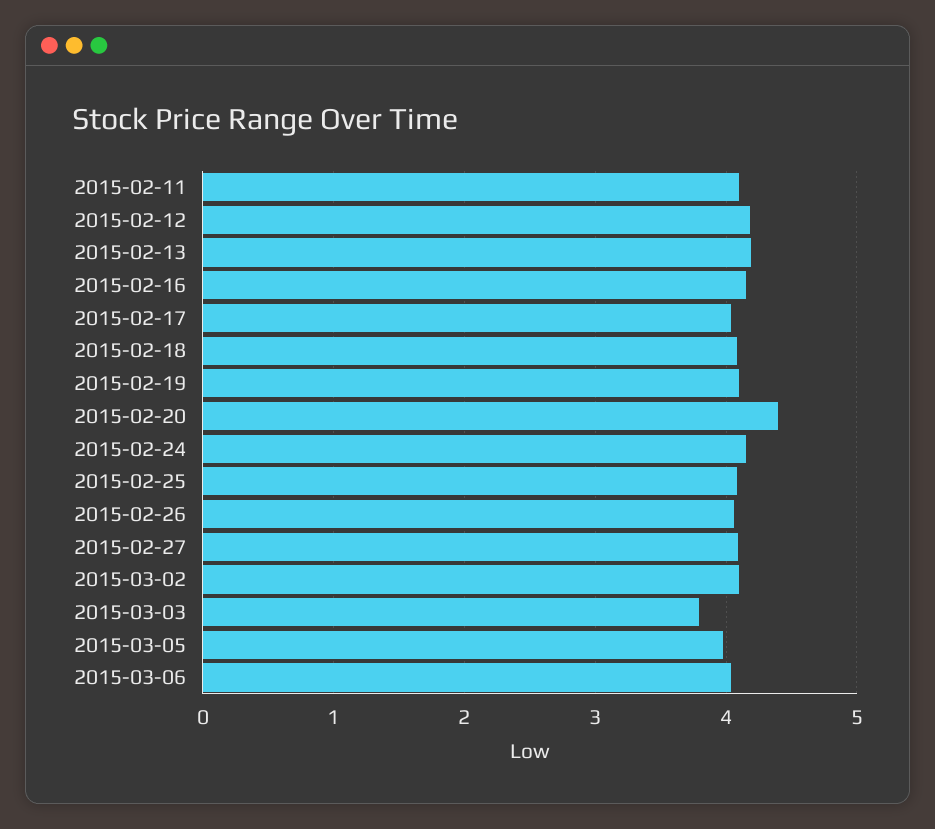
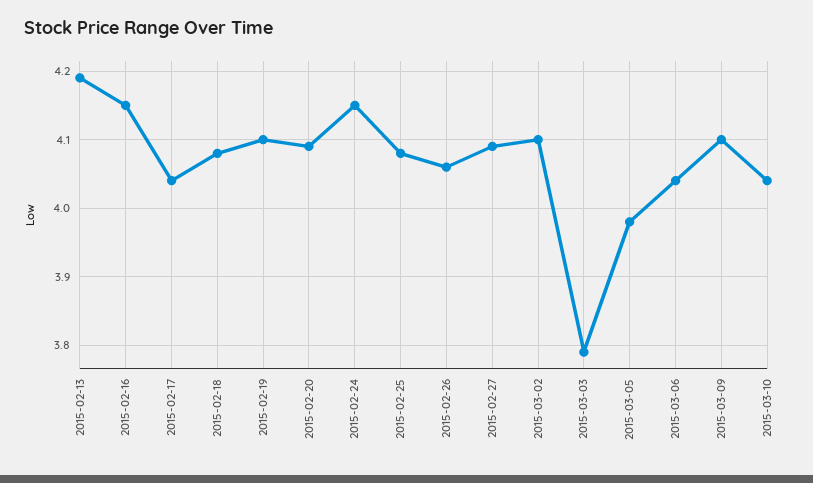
2015-02-11: 4.1 -> none
2015-02-12: 4.2 -> none
2015-02-20: 4.4 -> 4.09
2015-03-09: none -> 4.1
2015-03-10: none -> 4.04

